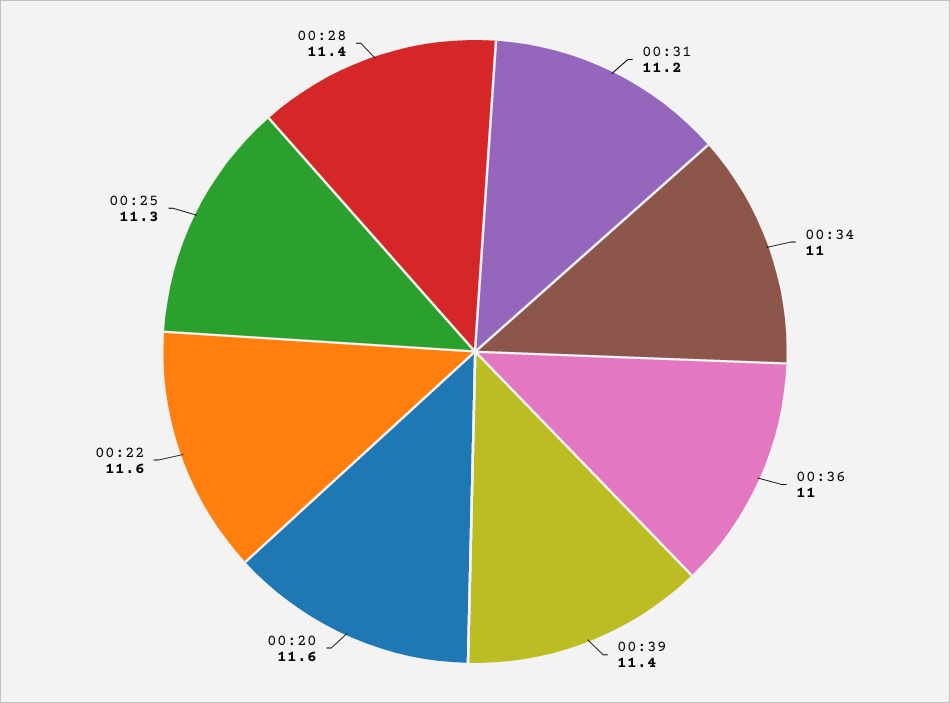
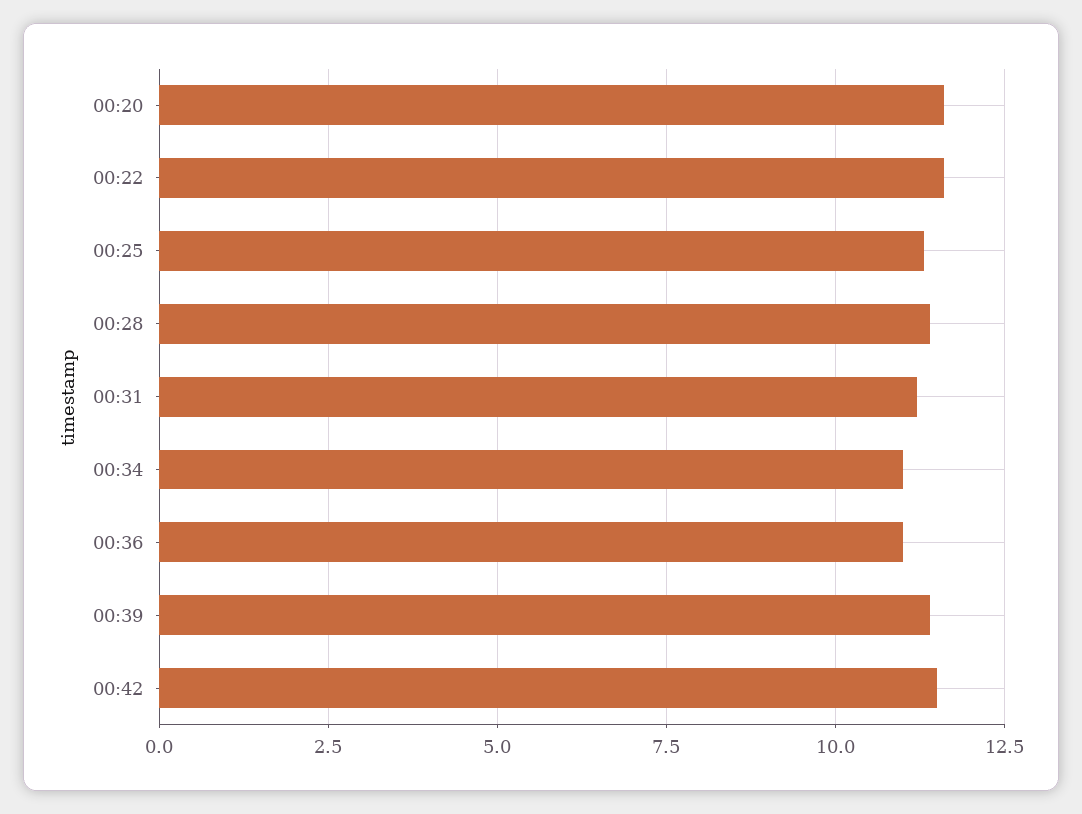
00:42: none -> 11.5

